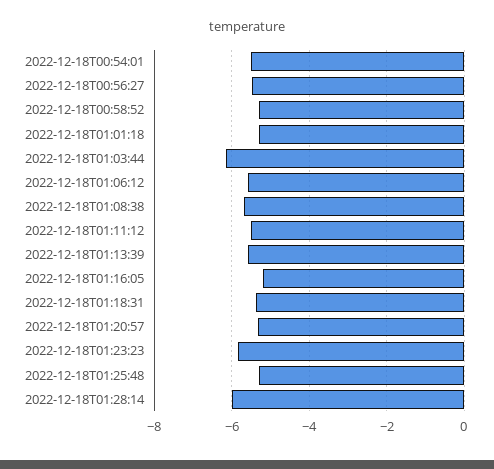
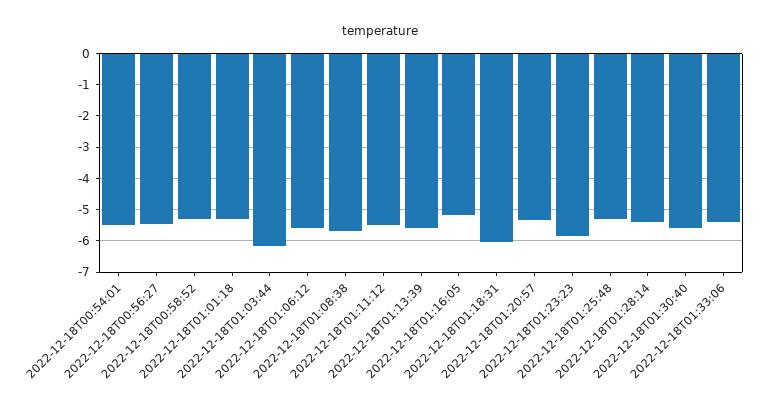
2022-12-18T01:18:31: -5.4 -> -6
2022-12-18T01:28:14: -6 -> -5.4
2022-12-18T01:30:40: none -> -5.6
2022-12-18T01:33:06: none -> -5.4

